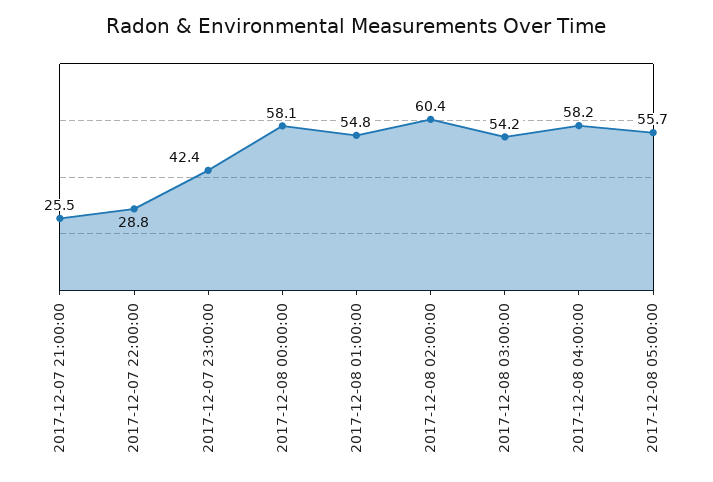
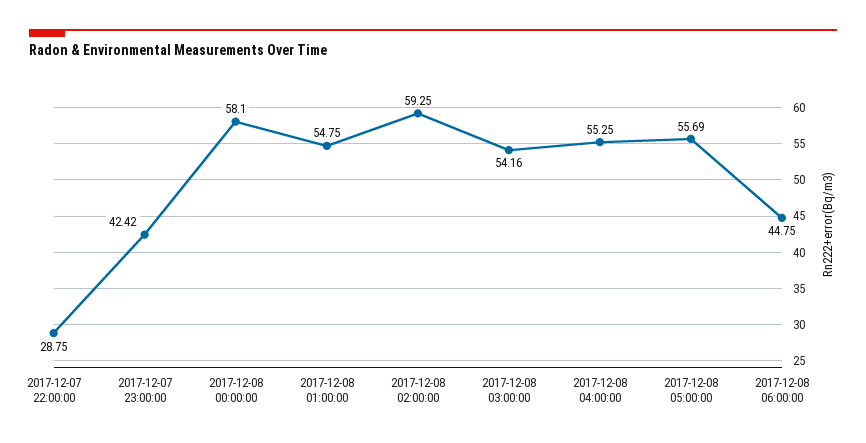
2017-12-07 21:00:00: 25.5 -> none
2017-12-08 02:00:00: 60.4 -> 59.25
2017-12-08 04:00:00: 58.2 -> 55.25
2017-12-08 06:00:00: none -> 44.75

